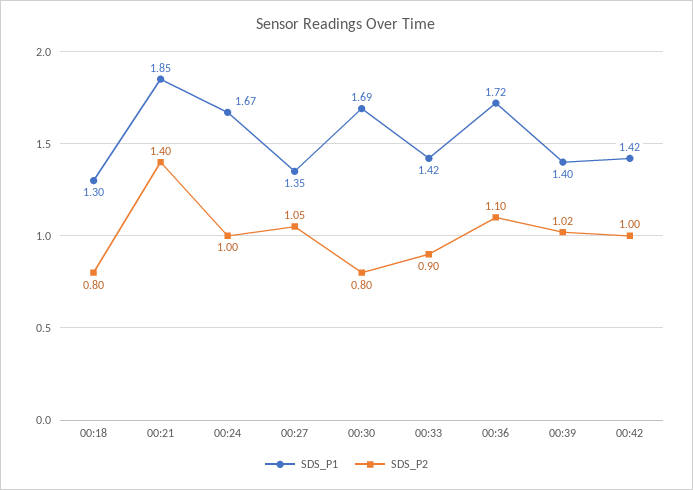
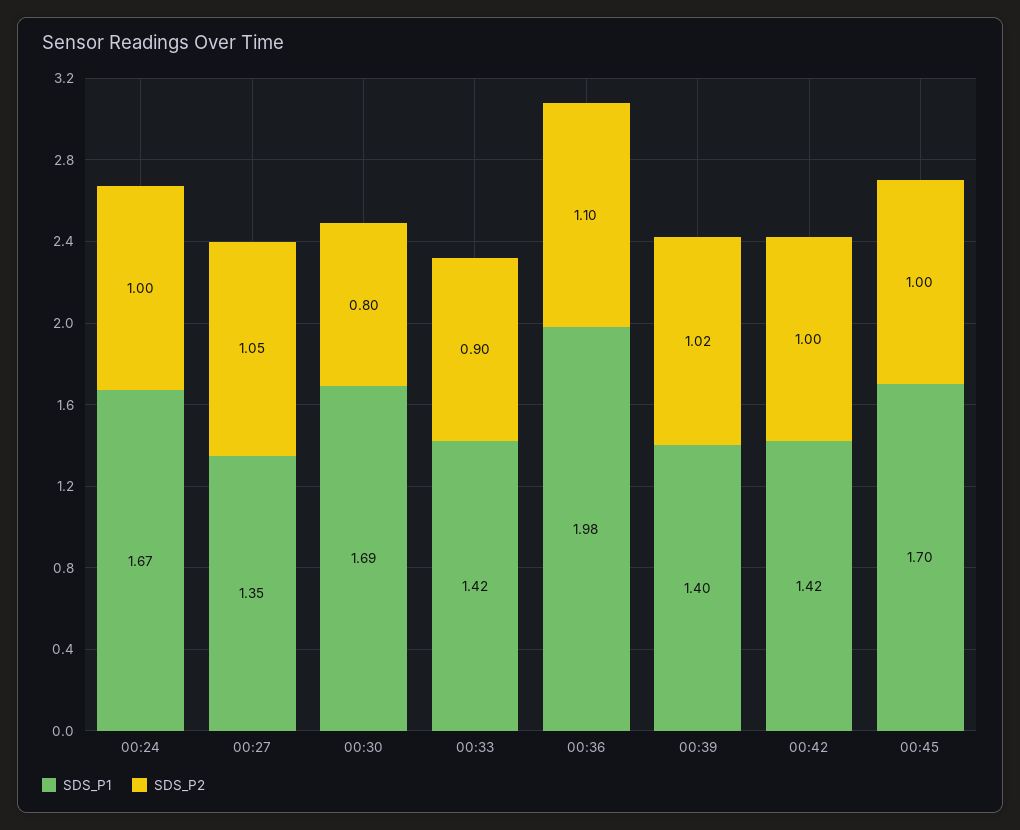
SDS_P1, 00:18: 1.3 -> none
SDS_P2, 00:18: 0.8 -> none
SDS_P1, 00:21: 1.85 -> none
SDS_P2, 00:21: 1.4 -> none
SDS_P1, 00:36: 1.72 -> 1.98
SDS_P1, 00:45: none -> 1.7
SDS_P2, 00:45: none -> 1

